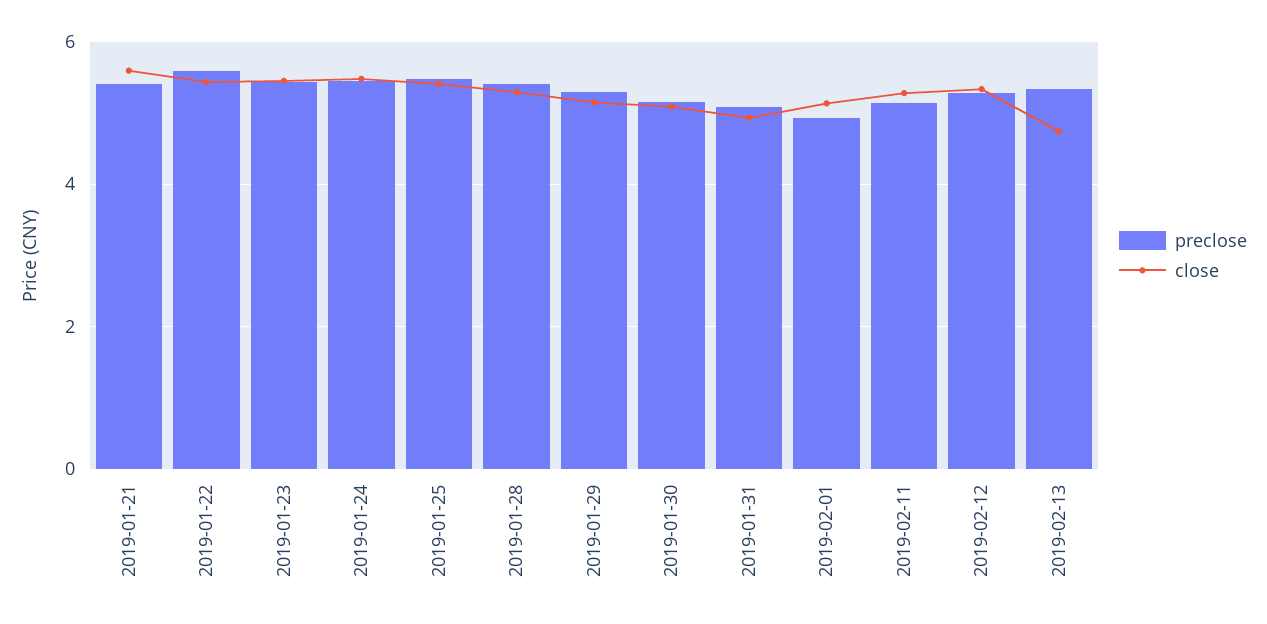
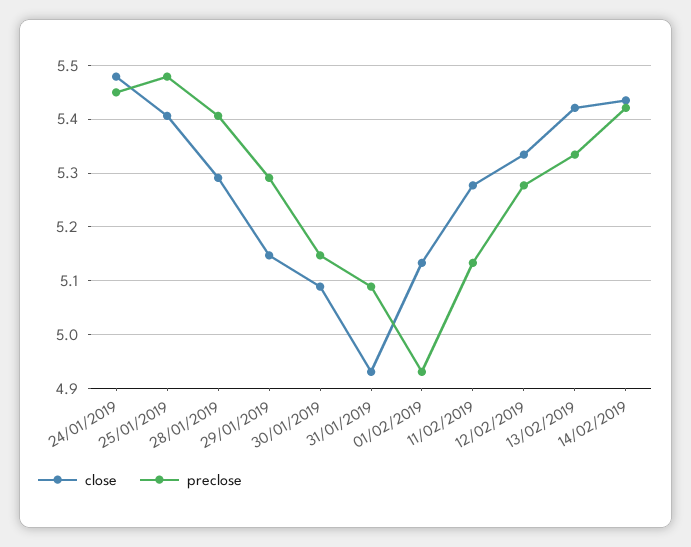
preclose, 2019-01-21: 5.4 -> none
close, 2019-01-21: 5.6 -> none
preclose, 2019-01-22: 5.6 -> none
close, 2019-01-22: 5.4 -> none
preclose, 2019-01-23: 5.4 -> none
close, 2019-01-23: 5.4 -> none
close, 2019-02-13: 4.8 -> 5.42
close, 14/02/2019: none -> 5.44
preclose, 14/02/2019: none -> 5.42

